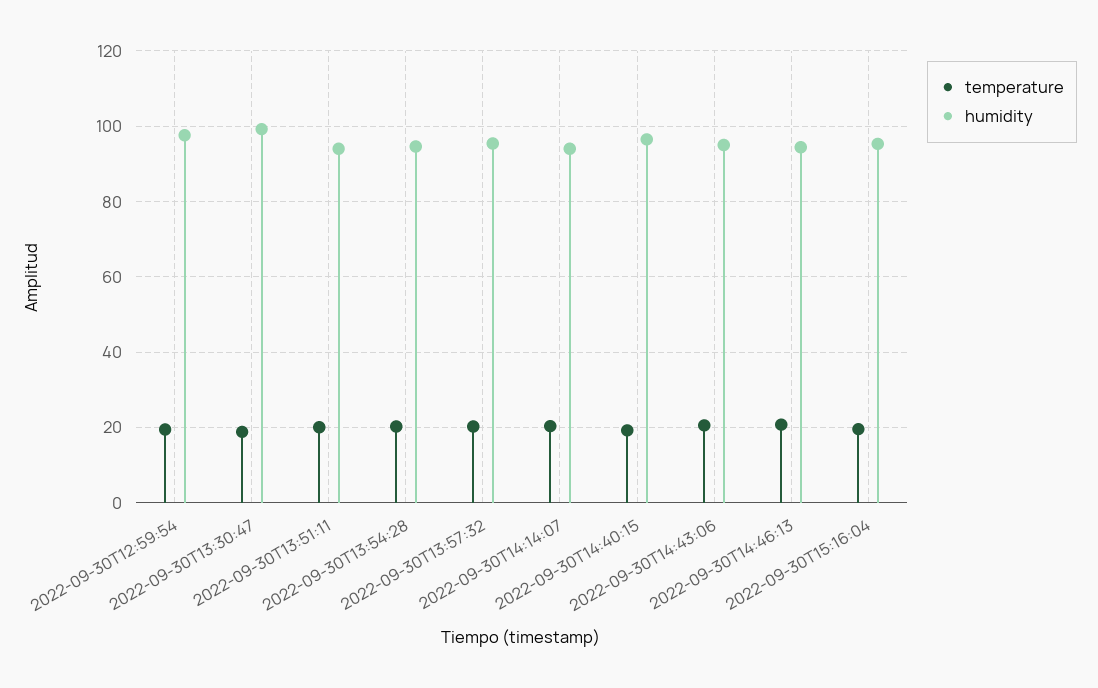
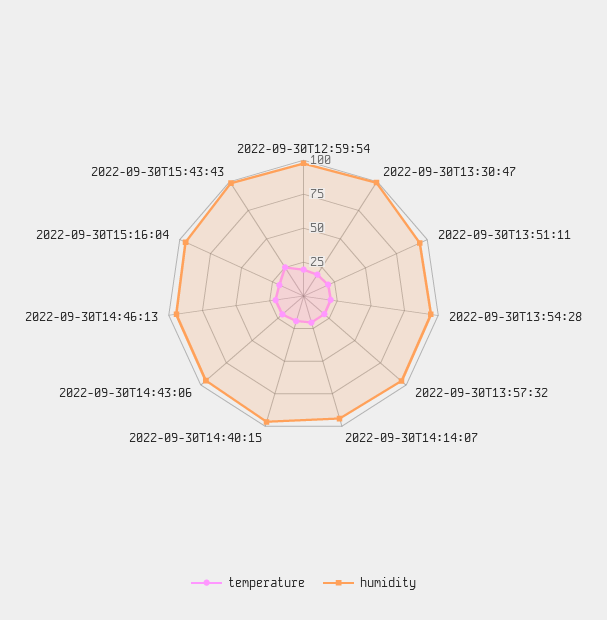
temperature, 2022-09-30T15:43:43: none -> 25
humidity, 2022-09-30T15:43:43: none -> 100

